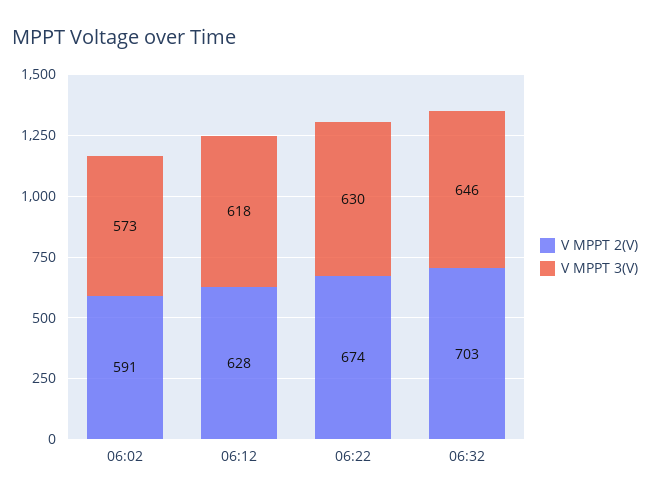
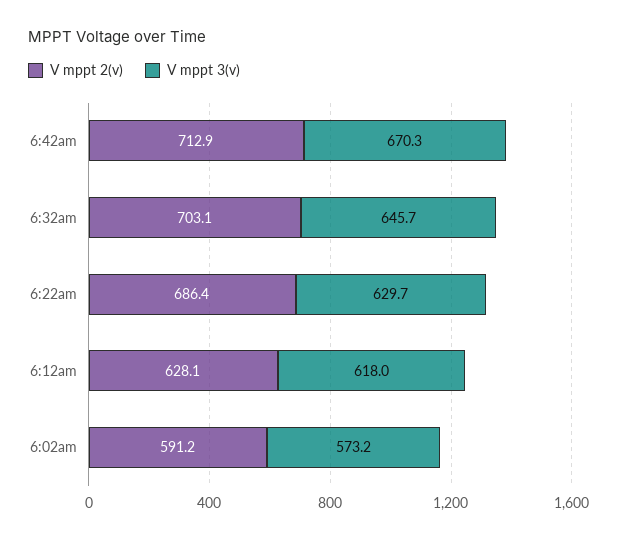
V MPPT 2(V), 06:22: 674 -> 686.4
V MPPT 2(V), 6:42am: none -> 712.9
V MPPT 3(V), 6:42am: none -> 670.3

